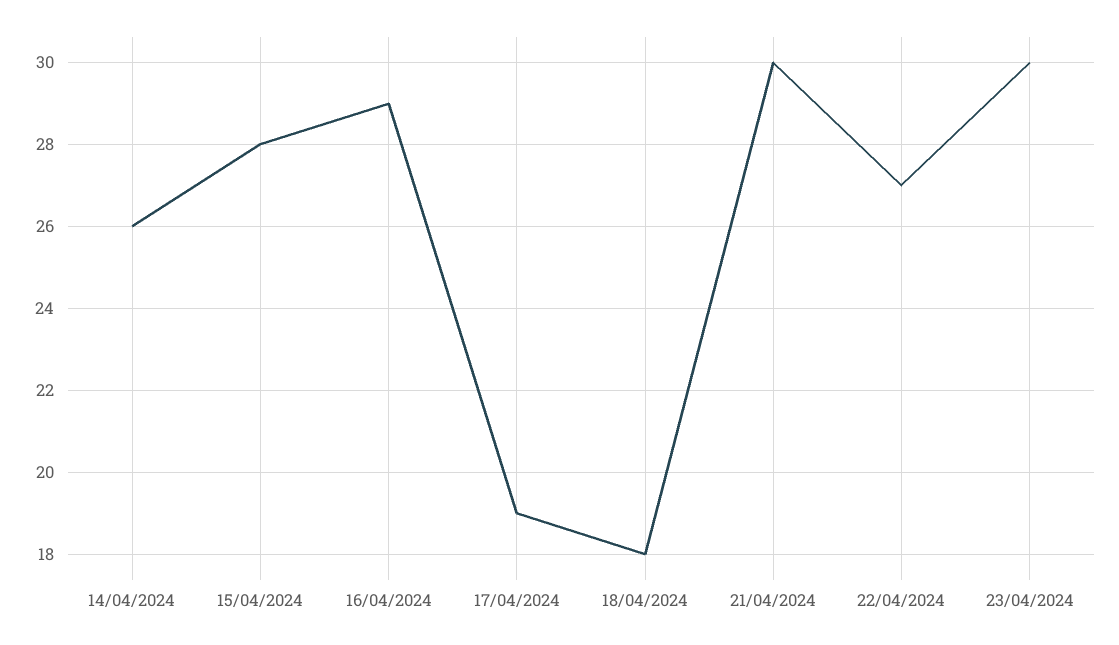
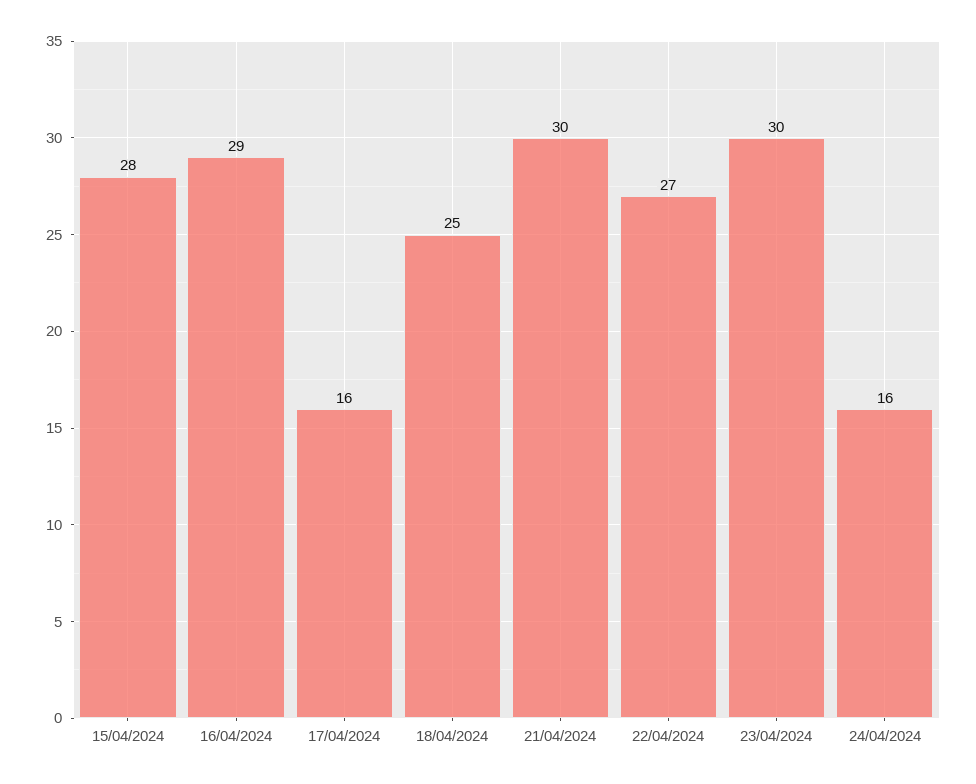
14/04/2024: 26 -> none
17/04/2024: 19 -> 16
18/04/2024: 18 -> 25
24/04/2024: none -> 16

